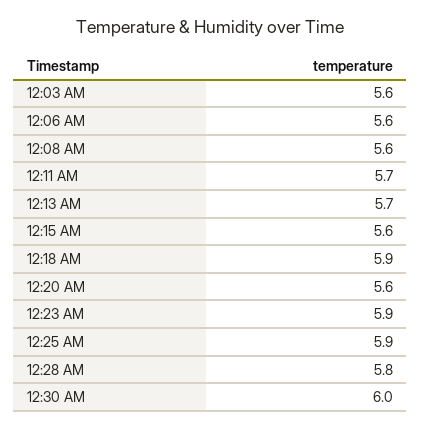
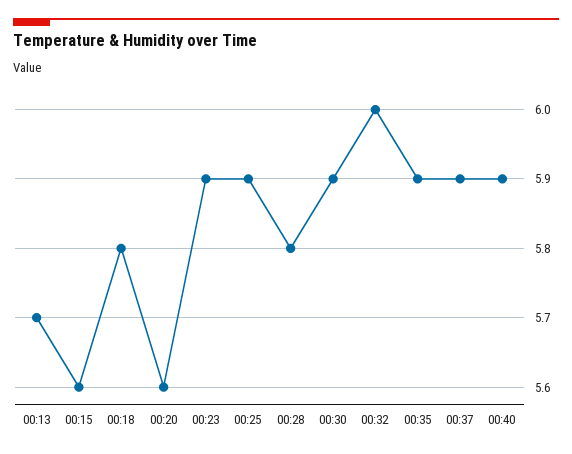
12:03 AM: 5.6 -> none
12:06 AM: 5.6 -> none
12:08 AM: 5.6 -> none
12:11 AM: 5.7 -> none
12:18 AM: 5.9 -> 5.8
12:30 AM: 6 -> 5.9
00:32: none -> 6
00:35: none -> 5.9
00:37: none -> 5.9
00:40: none -> 5.9

